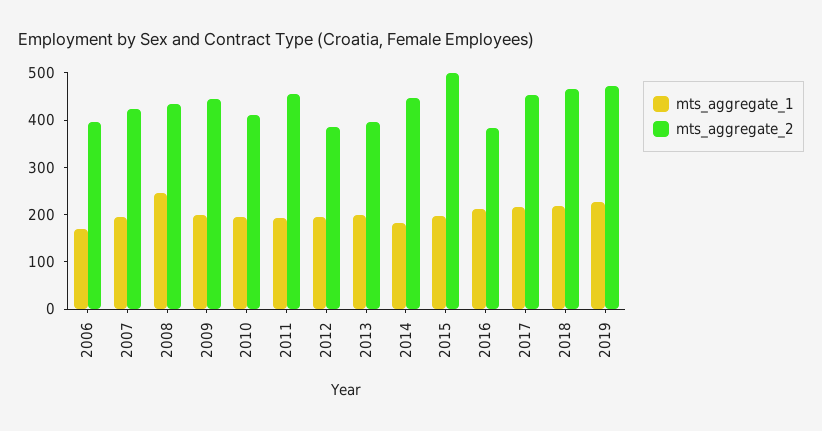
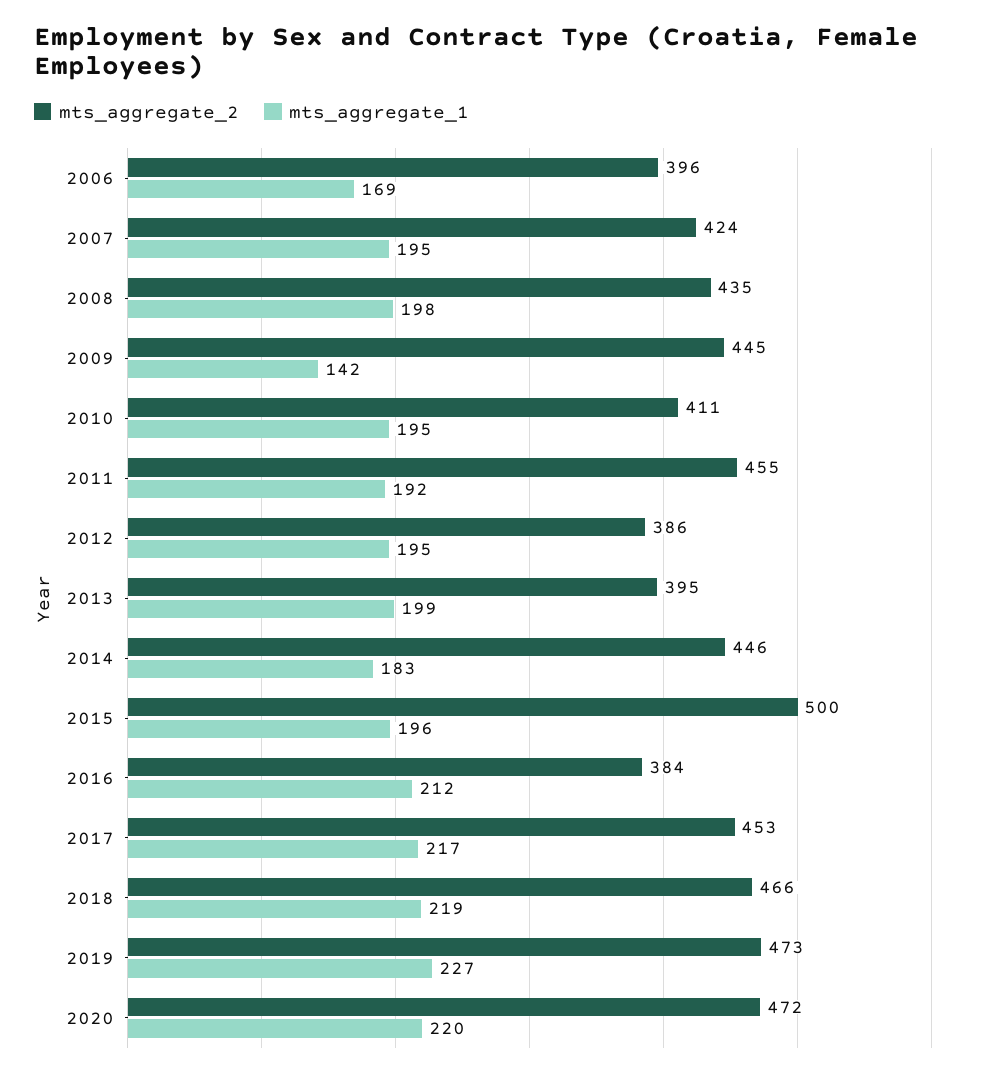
mts_aggregate_1, 2008: 240 -> 198
mts_aggregate_1, 2009: 200 -> 142
mts_aggregate_2, 2020: none -> 472
mts_aggregate_1, 2020: none -> 220

